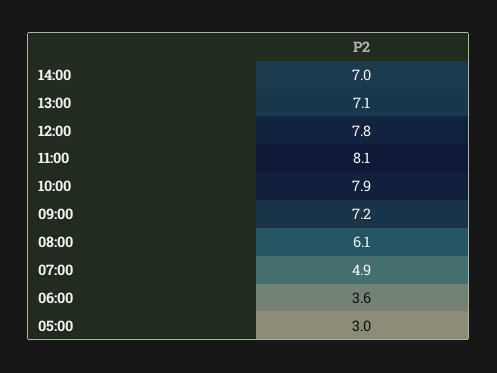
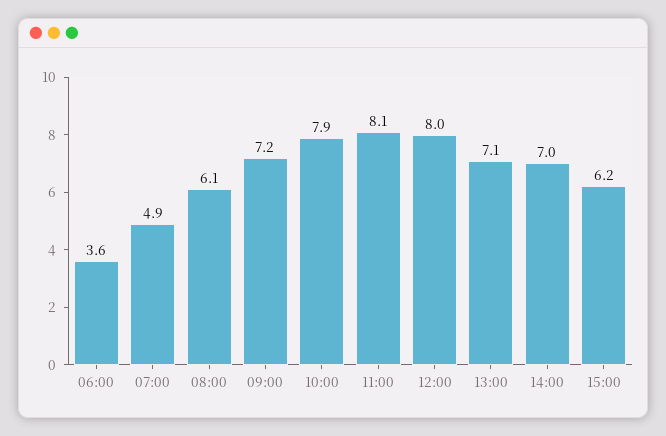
12:00: 7.8 -> 8
05:00: 3 -> none
15:00: none -> 6.2

